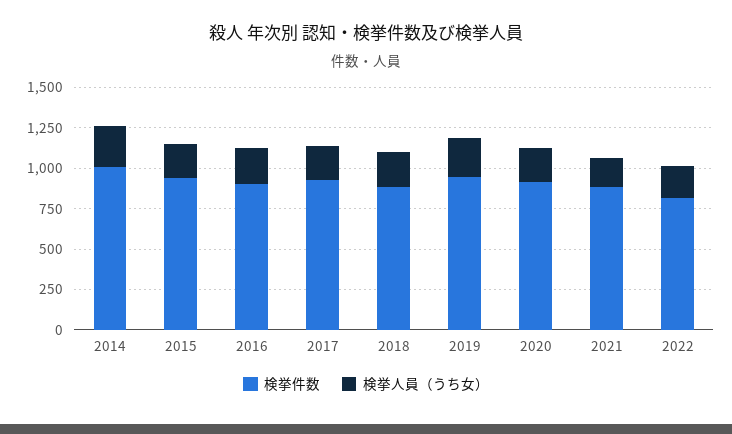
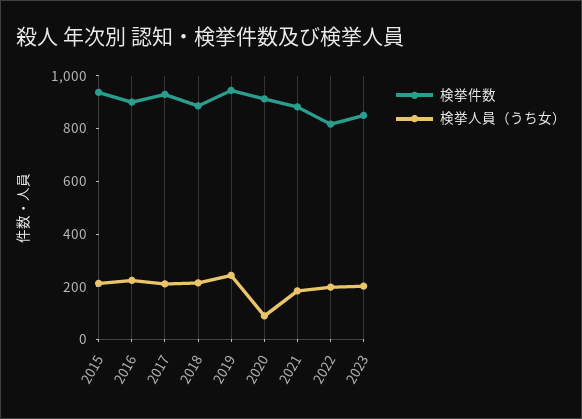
検挙件数, 2014: 1000 -> none
検挙人員（うち女）, 2014: 250 -> none
検挙人員（うち女）, 2020: 200 -> 100
検挙件数, 2023: none -> 850
検挙人員（うち女）, 2023: none -> 200

